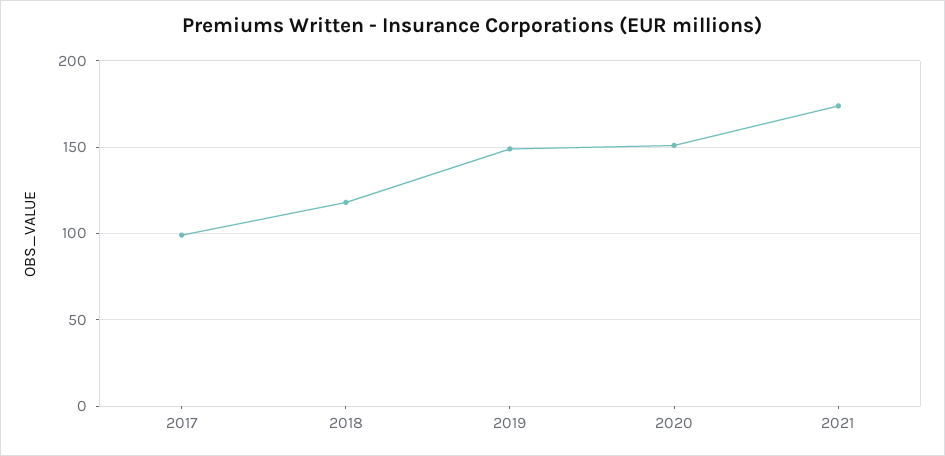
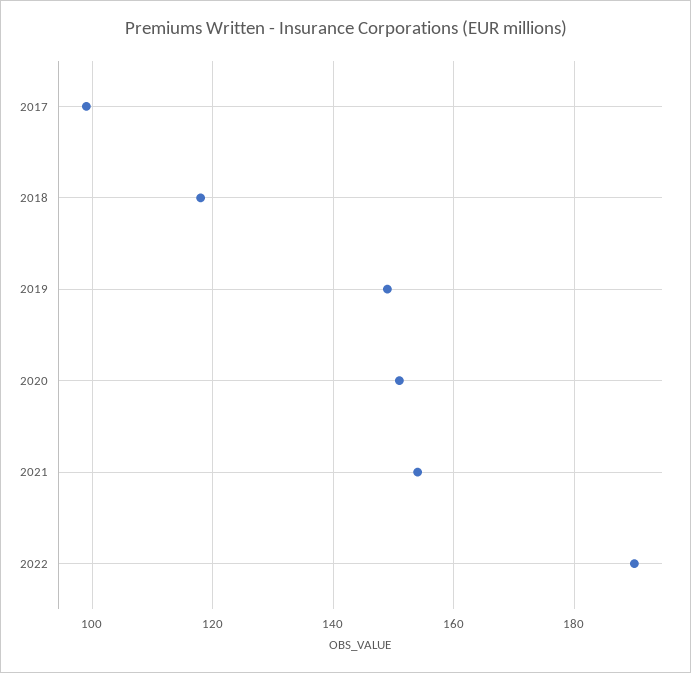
2021: 175 -> 155
2022: none -> 190

